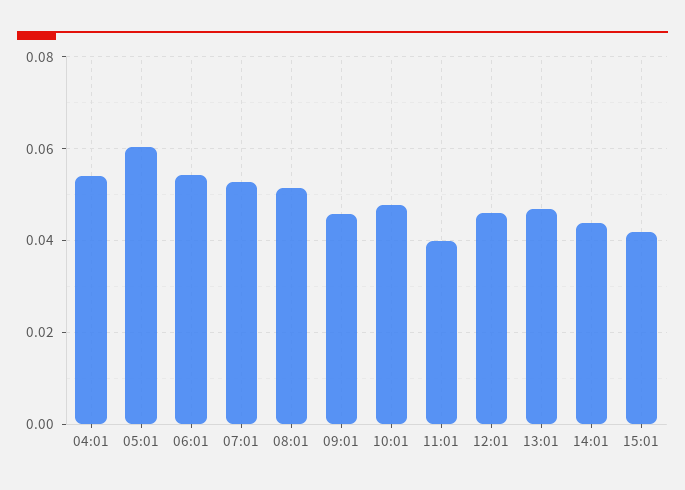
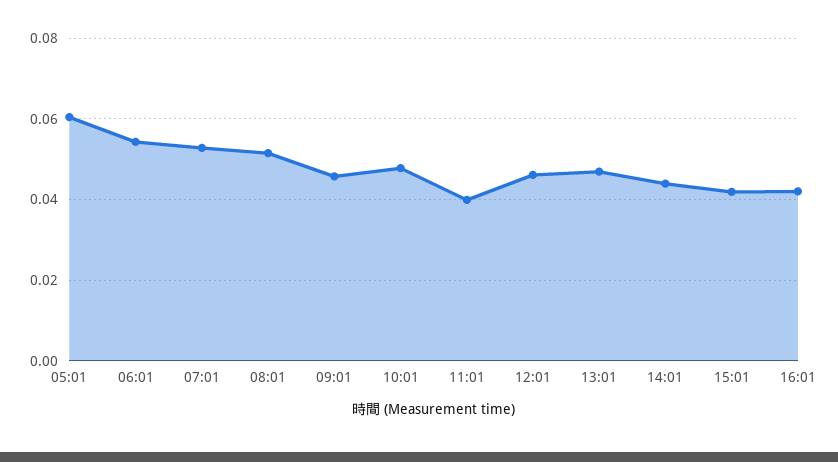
04:01: 0.054 -> none
16:01: none -> 0.042

